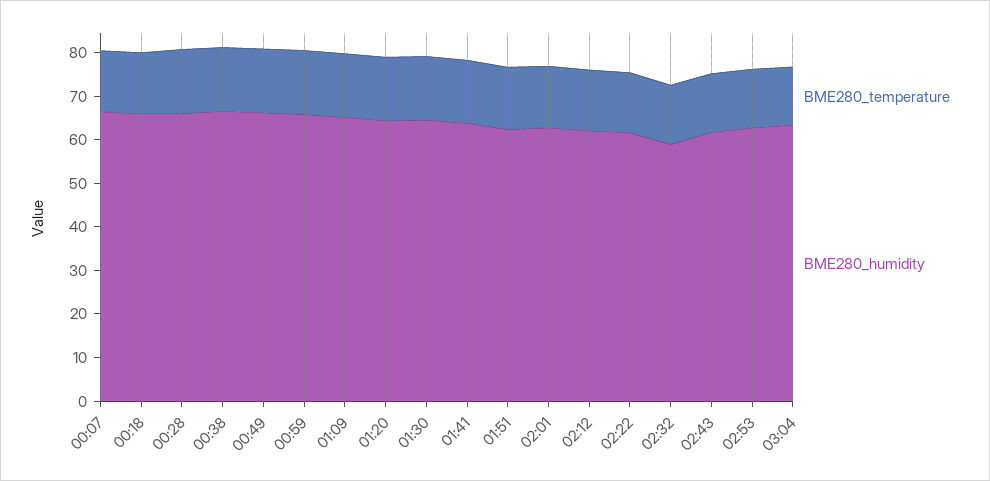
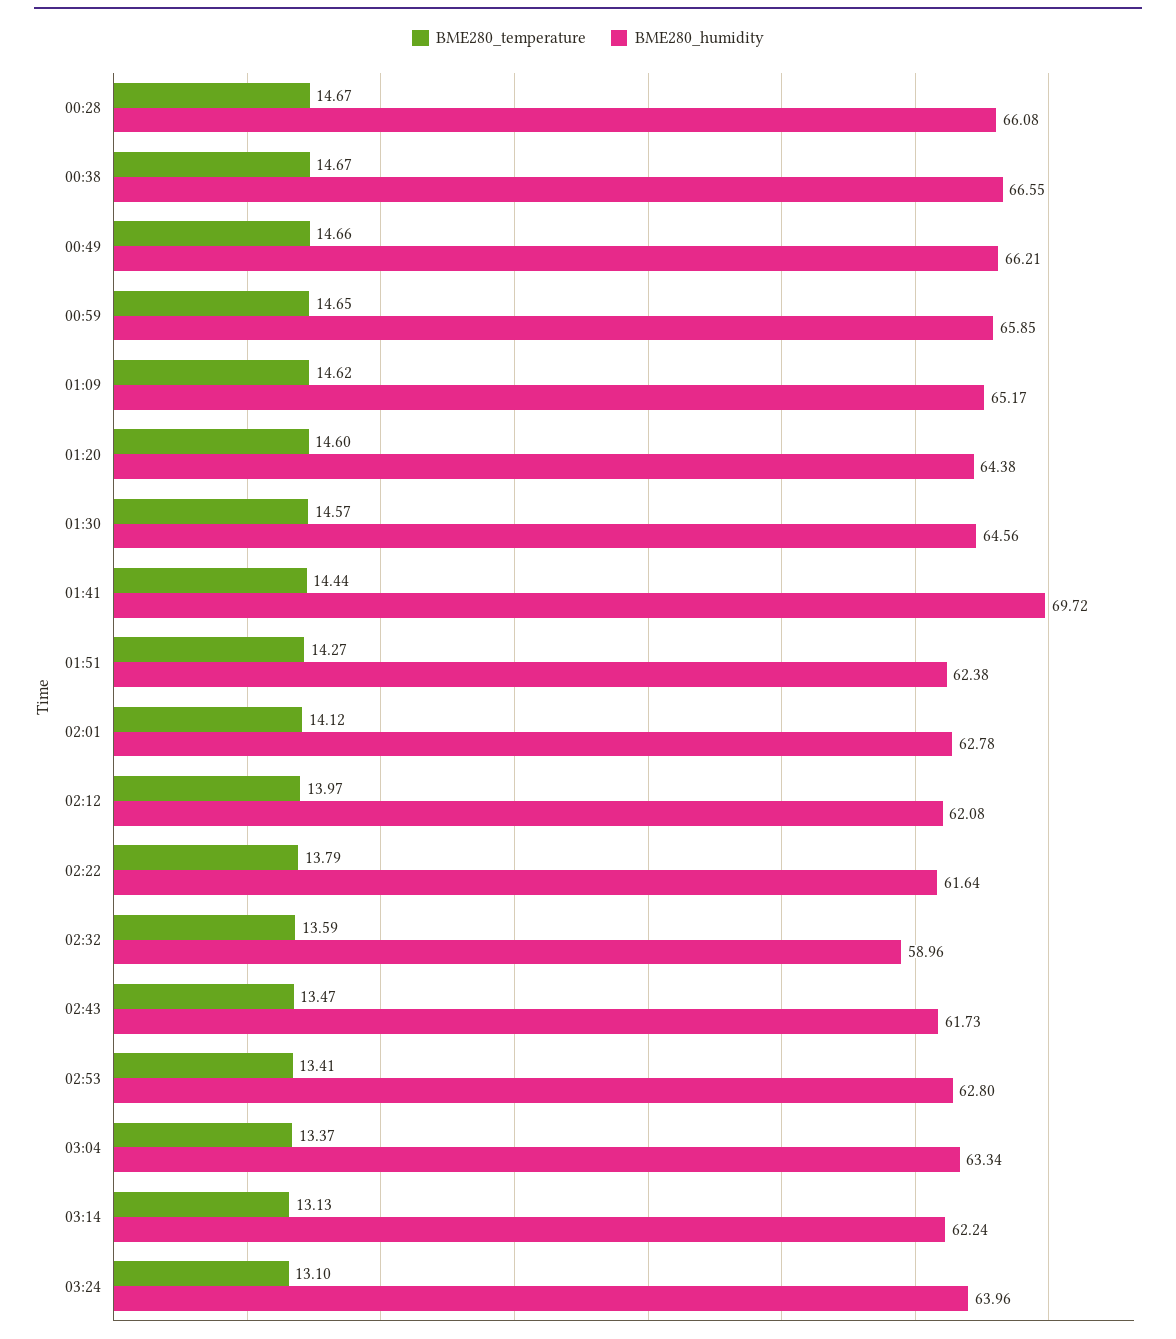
BME280_temperature, 00:07: 14 -> none
BME280_humidity, 00:07: 66 -> none
BME280_temperature, 00:18: 14 -> none
BME280_humidity, 00:18: 66 -> none
BME280_humidity, 01:41: 64 -> 69.72
BME280_temperature, 03:14: none -> 13.13
BME280_humidity, 03:14: none -> 62.24
BME280_temperature, 03:24: none -> 13.1
BME280_humidity, 03:24: none -> 63.96

